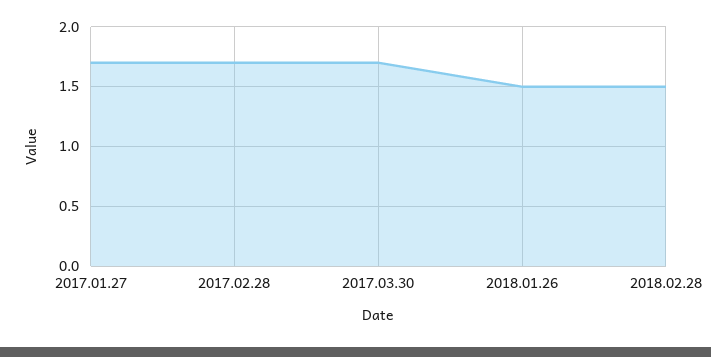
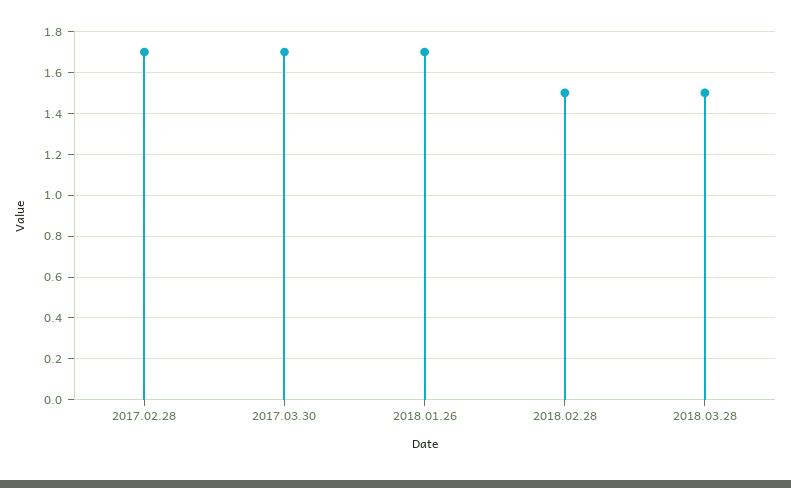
2017.01.27: 1.7 -> none
2018.01.26: 1.5 -> 1.7
2018.03.28: none -> 1.5

